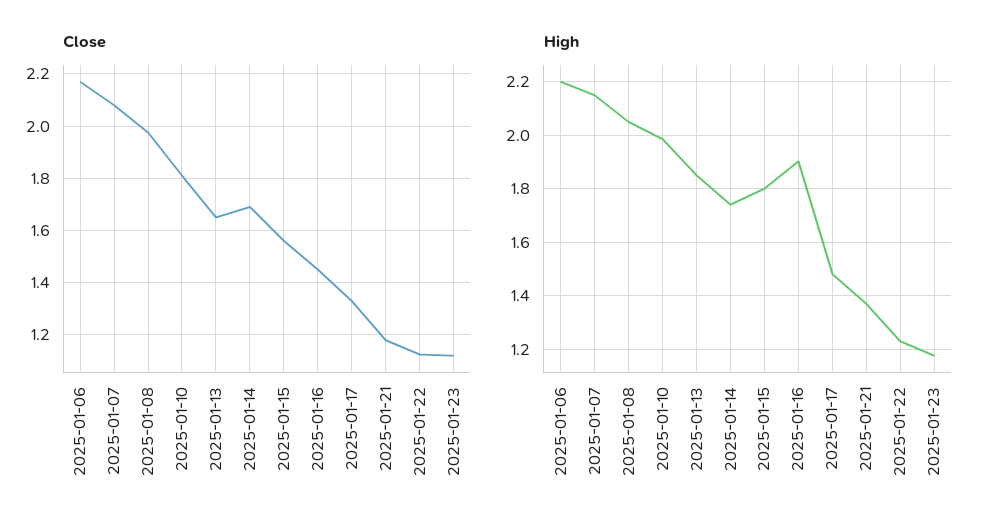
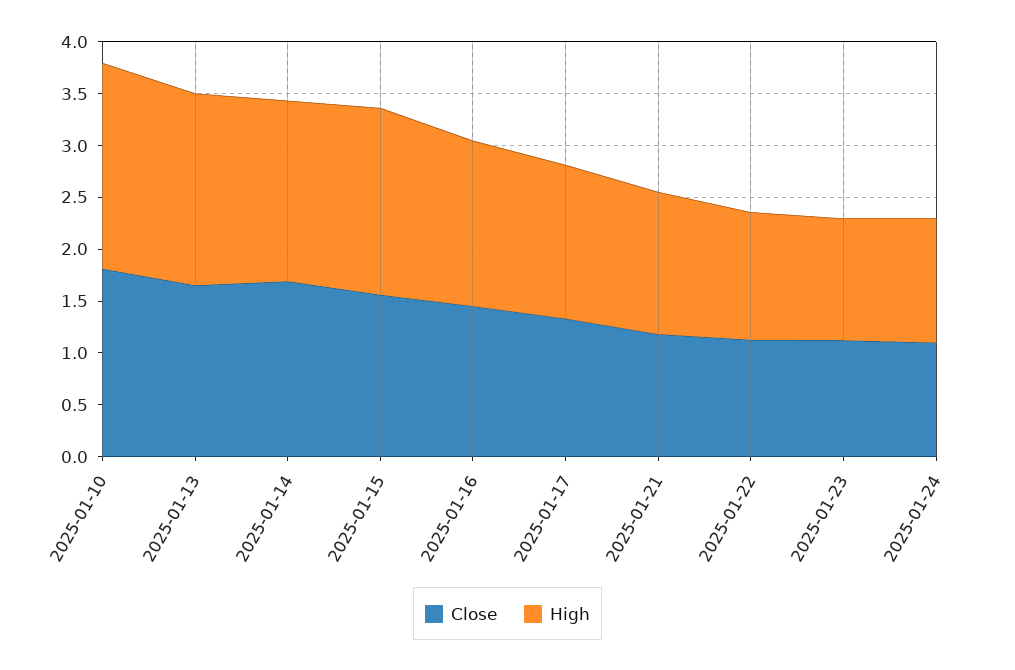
Close, 2025-01-06: 2.175 -> none
Close, 2025-01-07: 2.075 -> none
Close, 2025-01-08: 1.975 -> none
High, 2025-01-06: 2.2 -> none
High, 2025-01-07: 2.15 -> none
High, 2025-01-08: 2.05 -> none
High, 2025-01-16: 1.9 -> 1.6
Close, 2025-01-24: none -> 1.1
High, 2025-01-24: none -> 1.2

